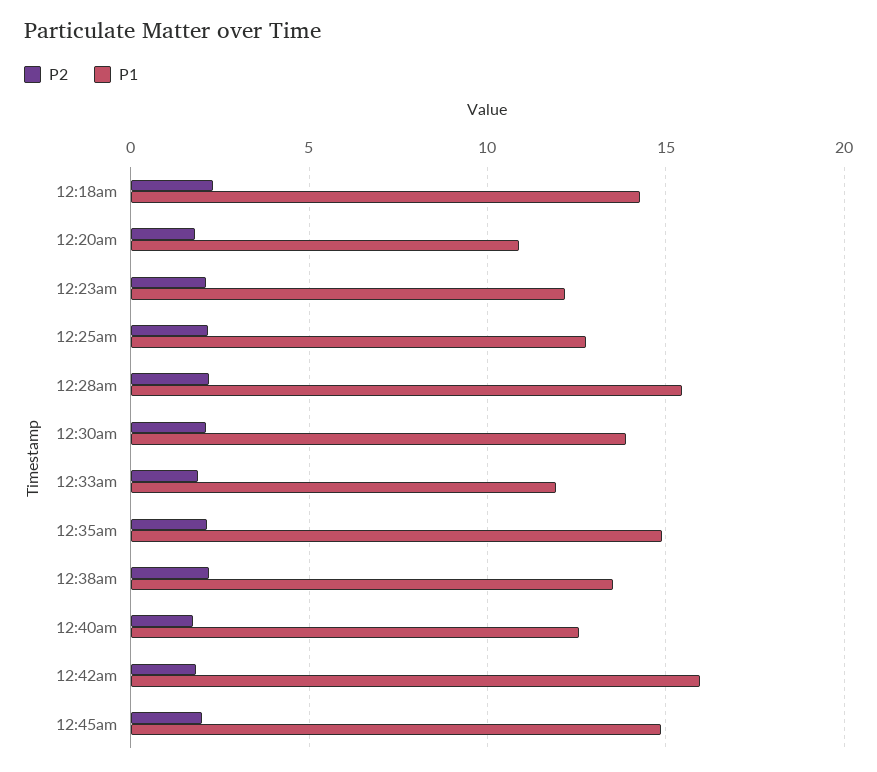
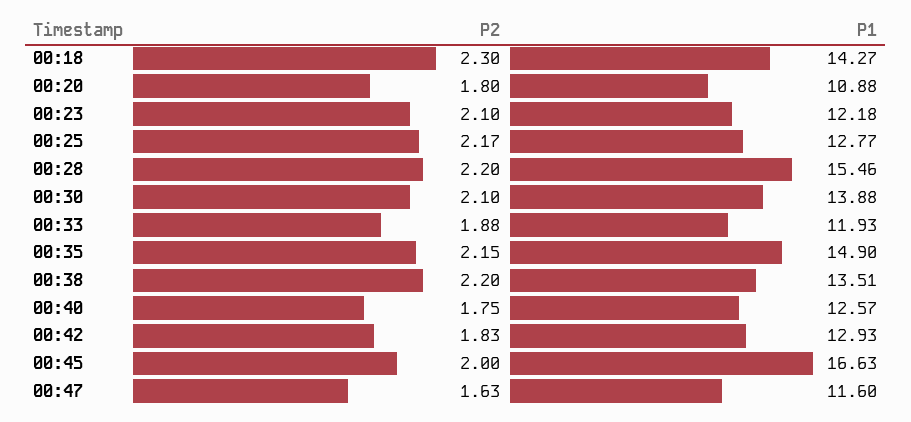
P1, 12:42am: 16 -> 12.93
P1, 12:45am: 15 -> 16.63
P2, 00:47: none -> 1.63
P1, 00:47: none -> 11.6

